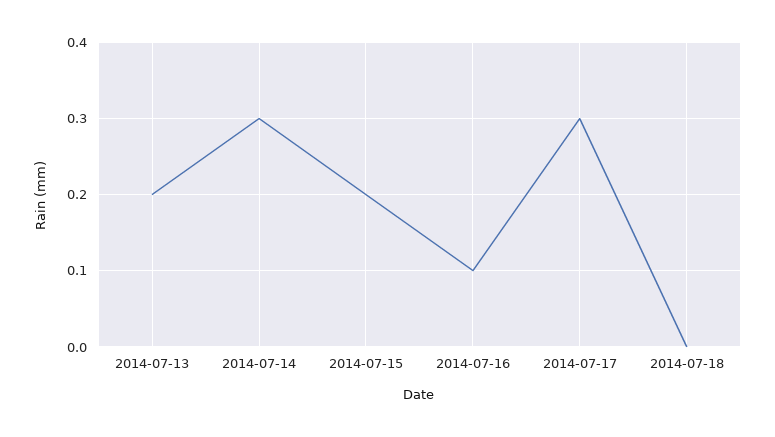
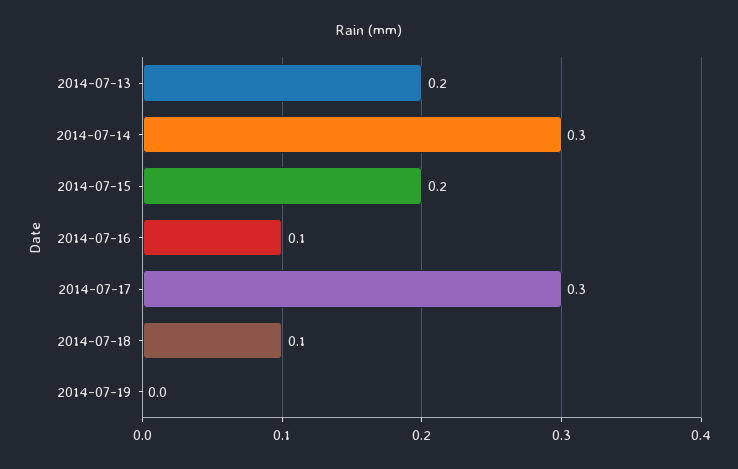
2014-07-18: 0 -> 0.1
2014-07-19: none -> 0

